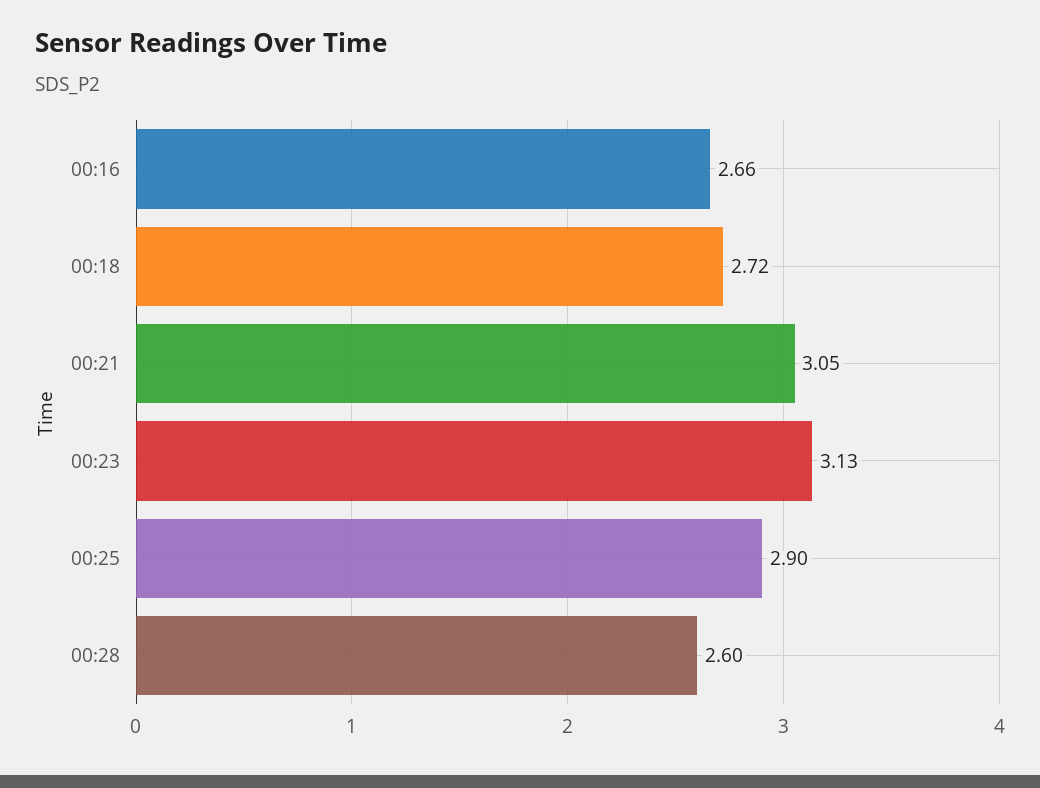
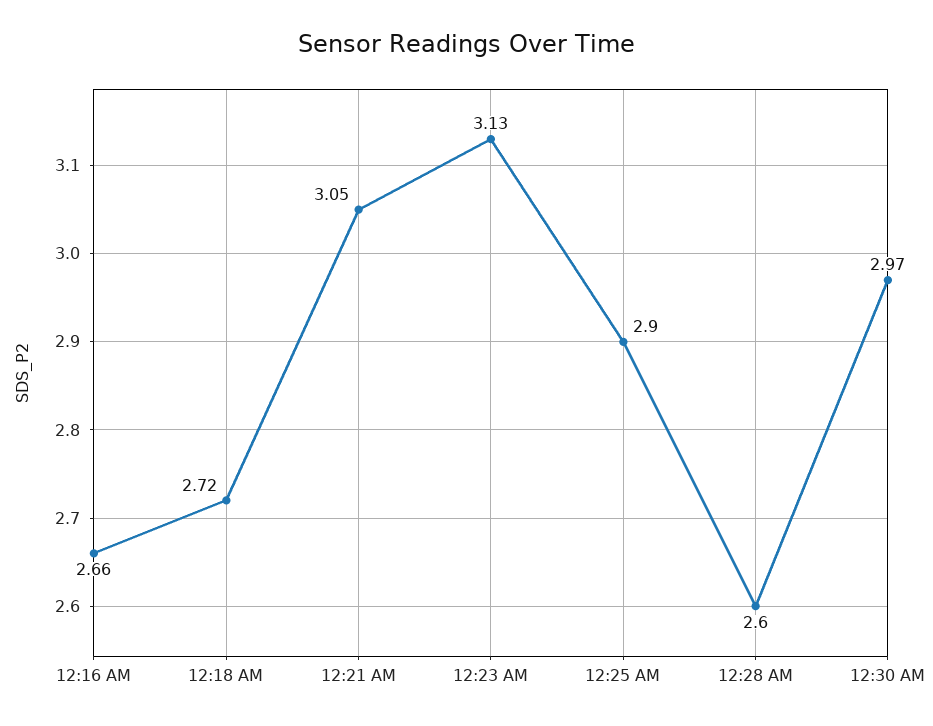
12:30 AM: none -> 2.97

